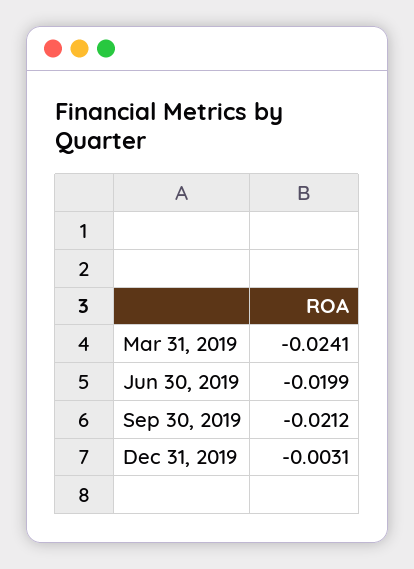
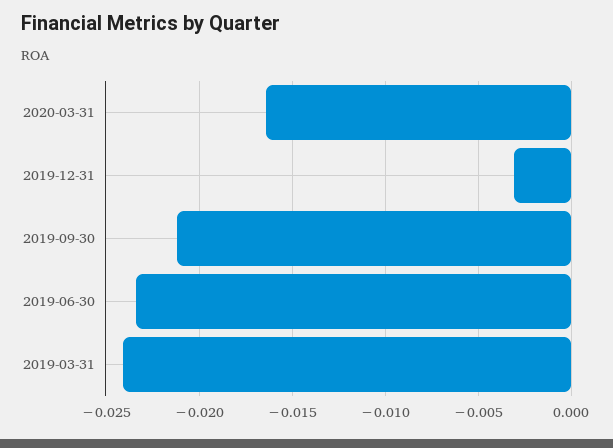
Jun 30, 2019: -0.0199 -> -0.0235
2020-03-31: none -> -0.0165

